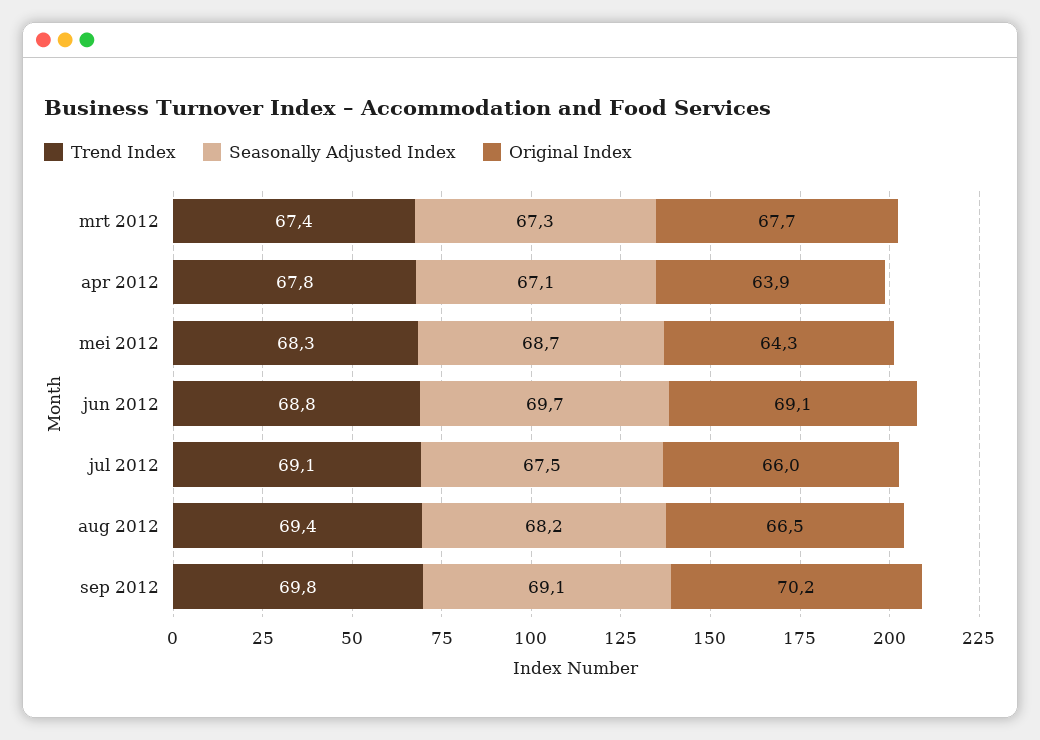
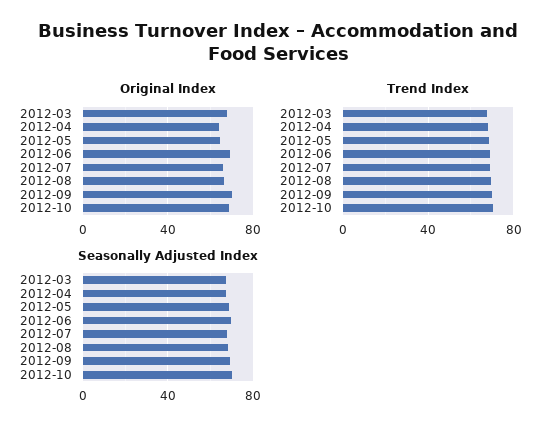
Original Index, 2012-10: none -> 70
Trend Index, 2012-10: none -> 70
Seasonally Adjusted Index, 2012-10: none -> 70

